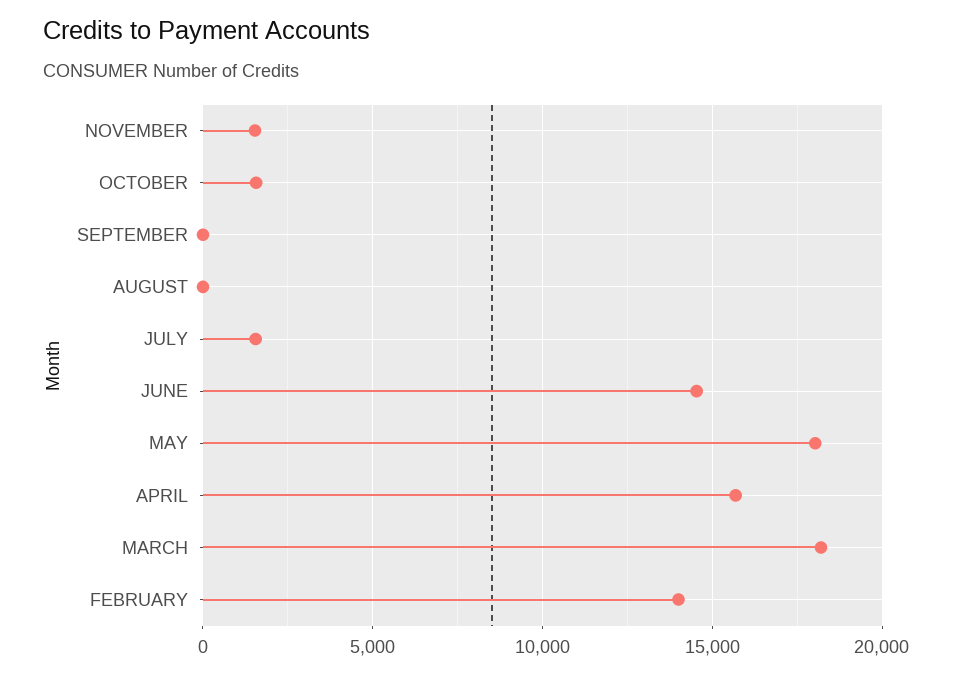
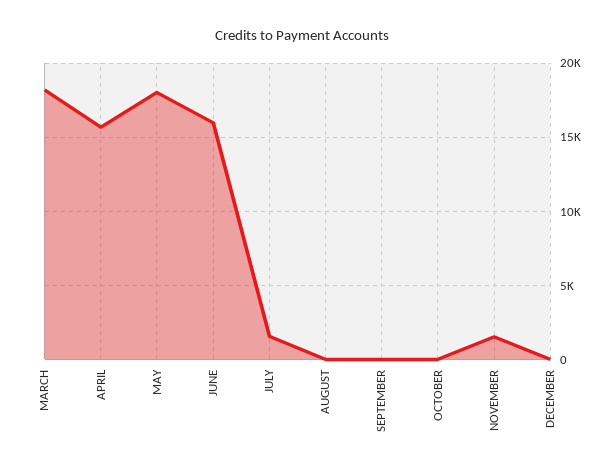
OCTOBER: 1500 -> 0
JUNE: 14500 -> 16000
FEBRUARY: 14000 -> none
DECEMBER: none -> 0

